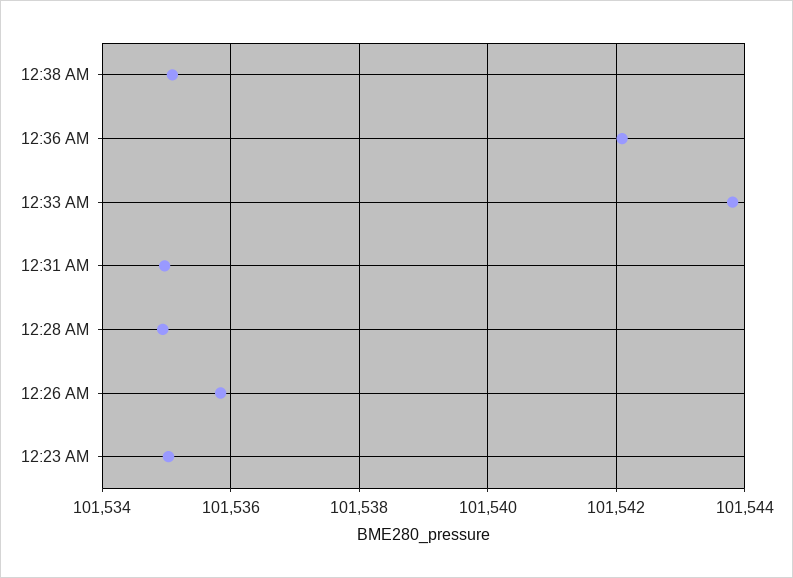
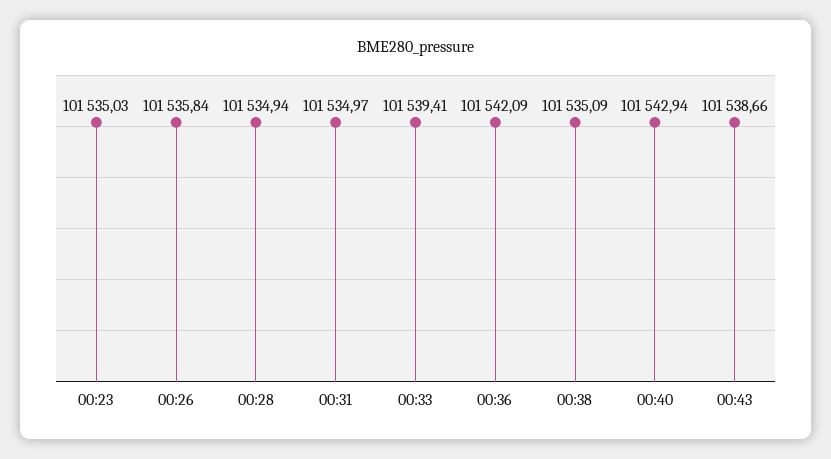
12:33 AM: 101543.8 -> 101539.41
00:40: none -> 101542.94
00:43: none -> 101538.66

